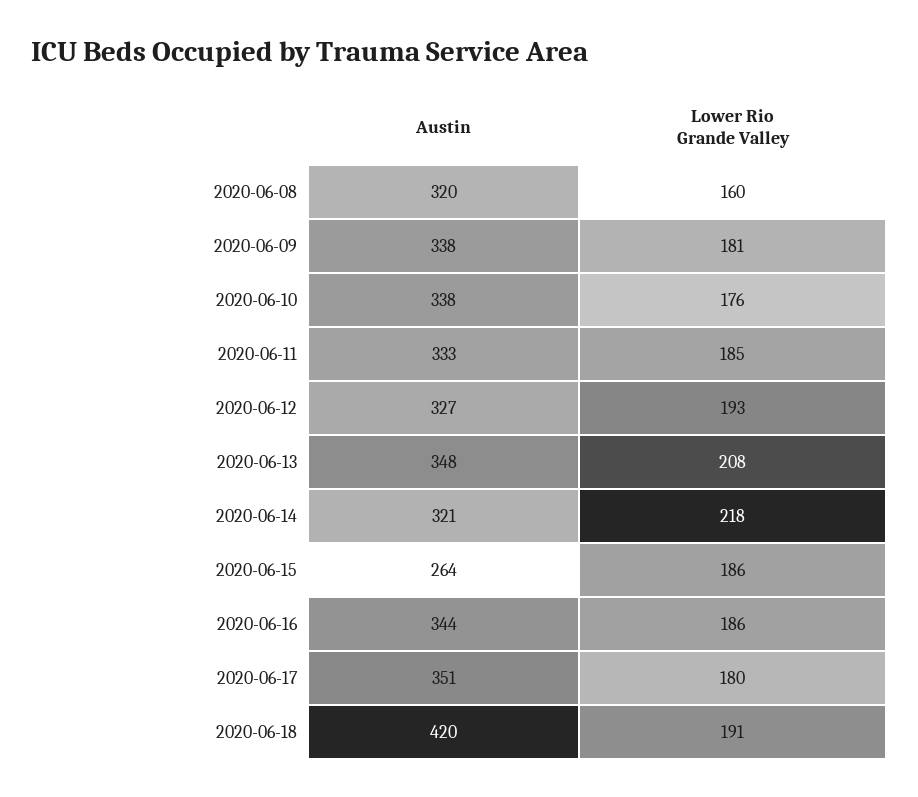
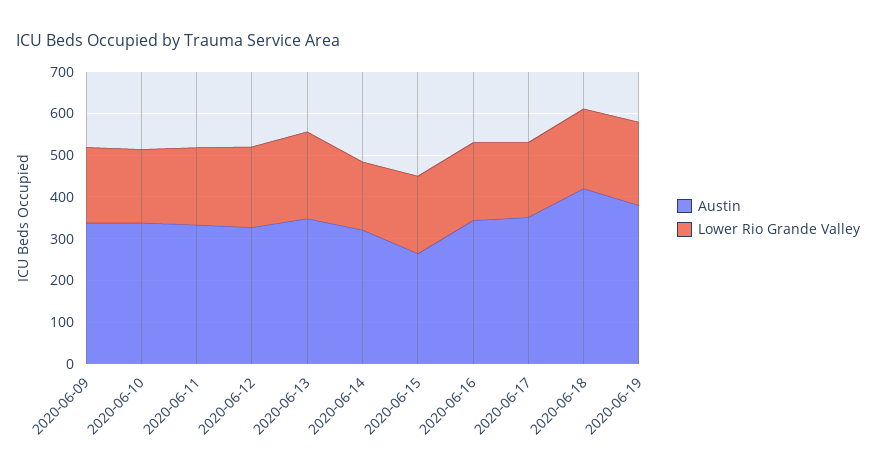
Austin, 2020-06-08: 320 -> none
Lower Rio Grande Valley, 2020-06-08: 160 -> none
Lower Rio Grande Valley, 2020-06-14: 218 -> 160
Austin, 2020-06-19: none -> 380
Lower Rio Grande Valley, 2020-06-19: none -> 200

